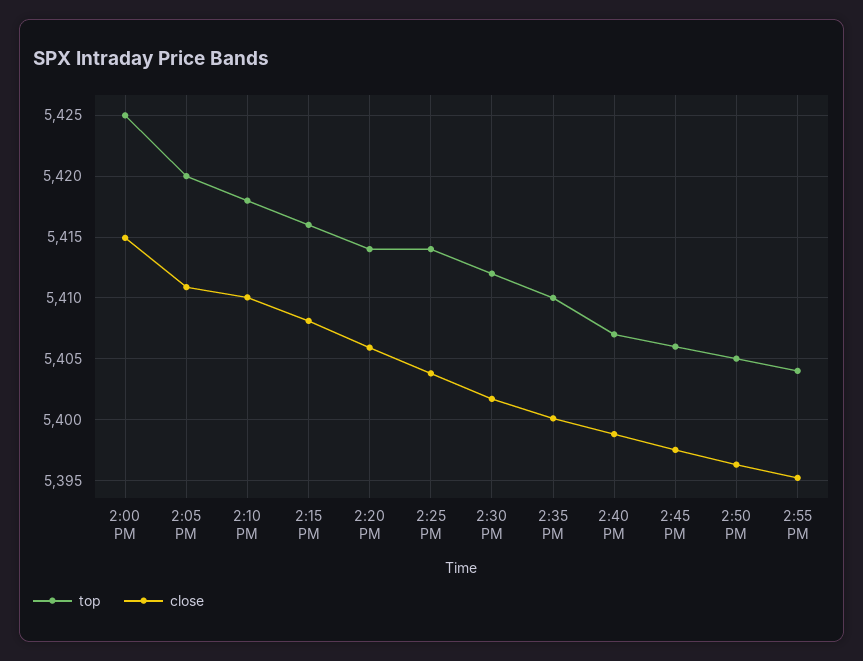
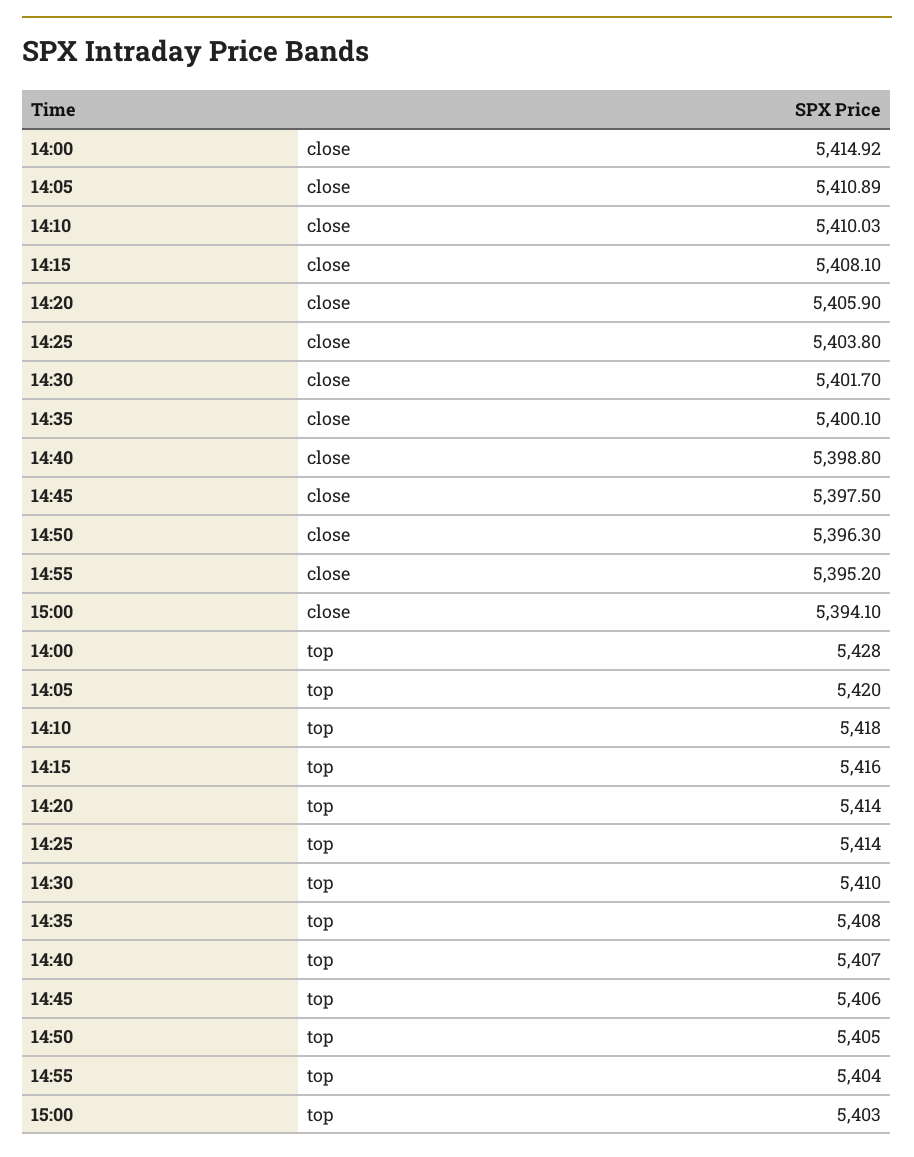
top, 2:00 PM: 5425 -> 5428
top, 2:30 PM: 5412 -> 5410
top, 2:35 PM: 5410 -> 5408
close, 15:00: none -> 5394.1
top, 15:00: none -> 5403

